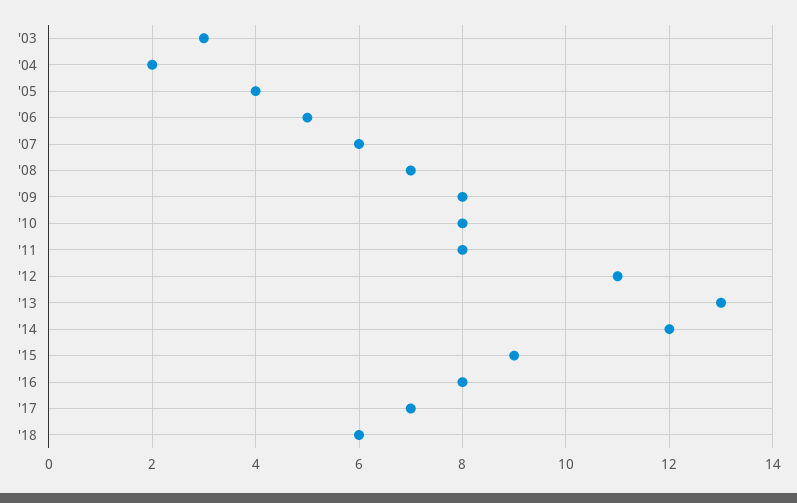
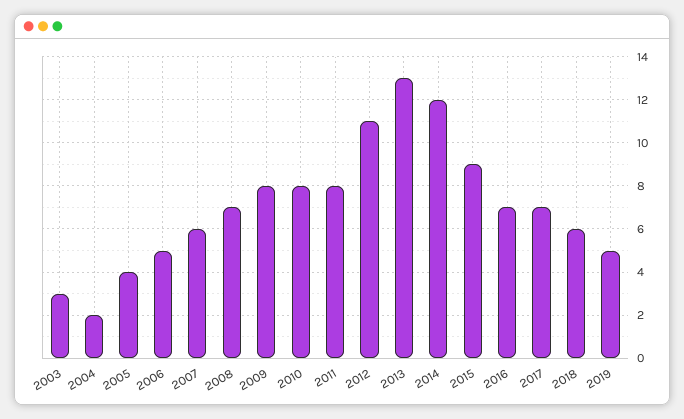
'16: 8 -> 7
2019: none -> 5

